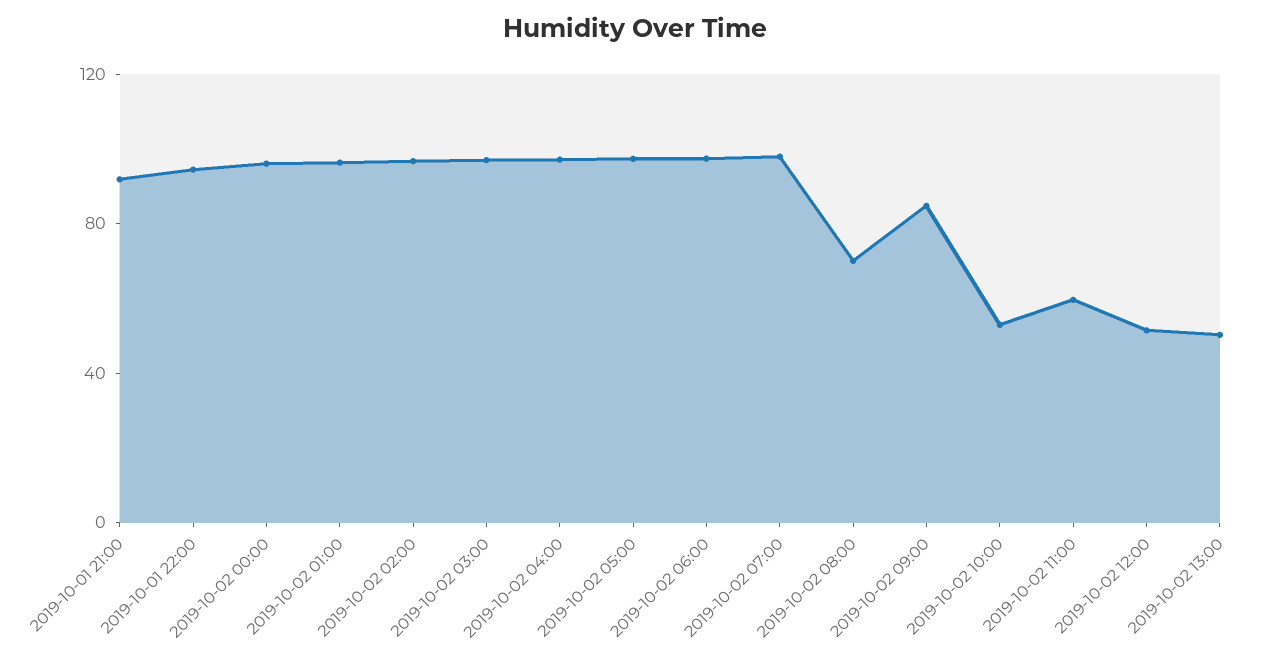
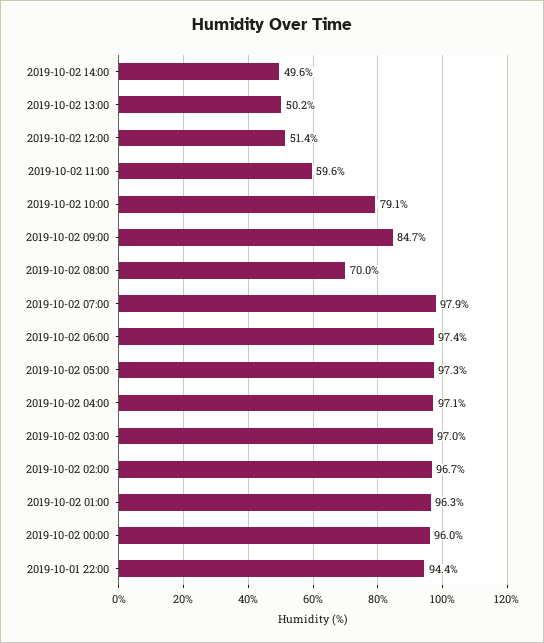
2019-10-01 21:00: 90 -> none
2019-10-02 10:00: 50 -> 79.1
2019-10-02 14:00: none -> 49.6

